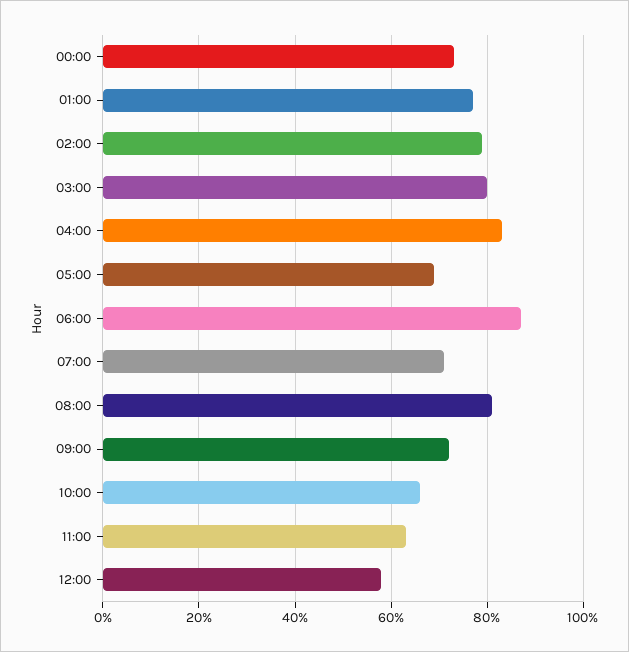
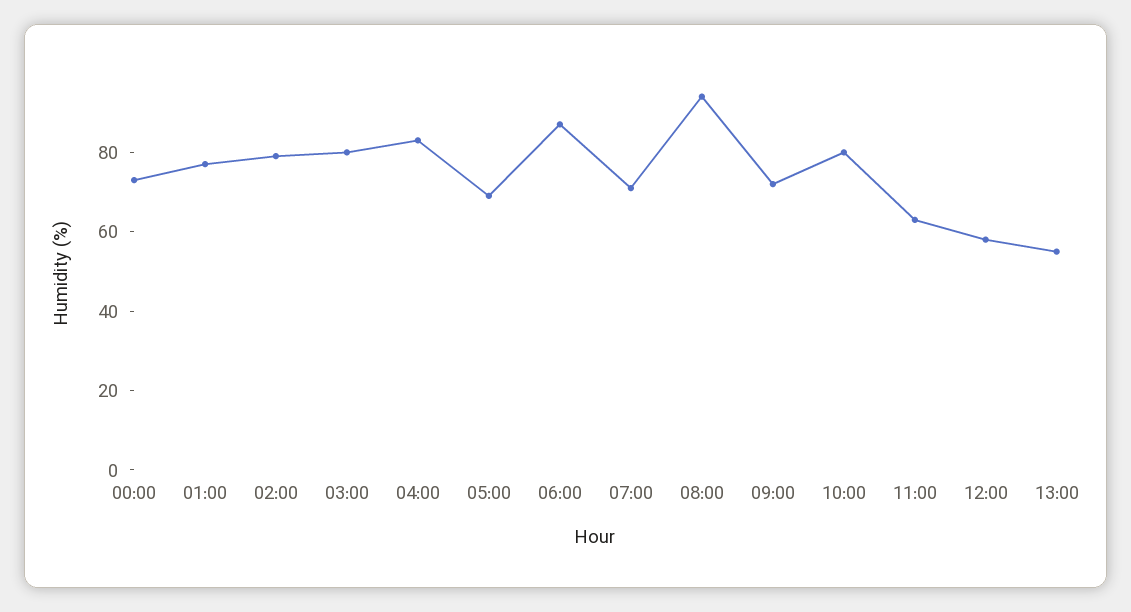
08:00: 80 -> 95
10:00: 65 -> 80
13:00: none -> 55

